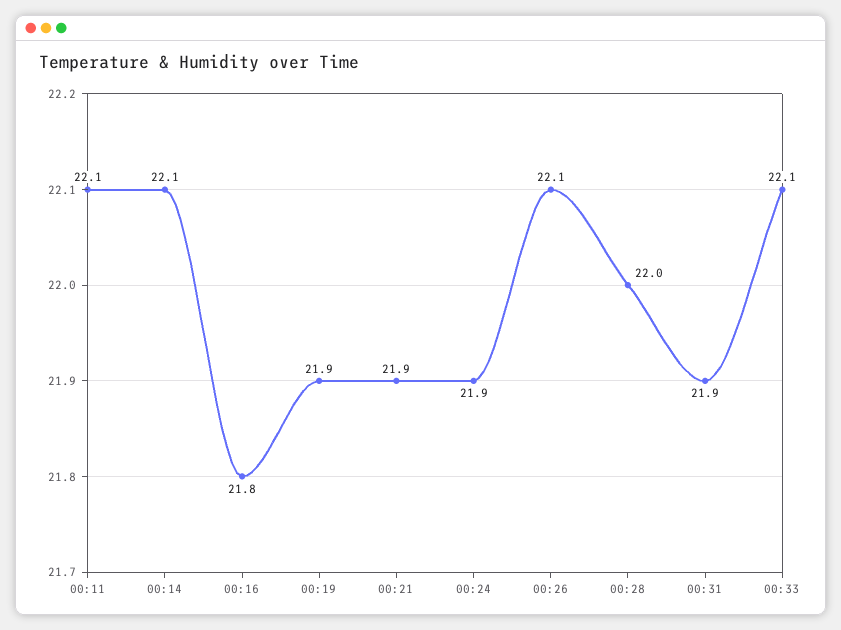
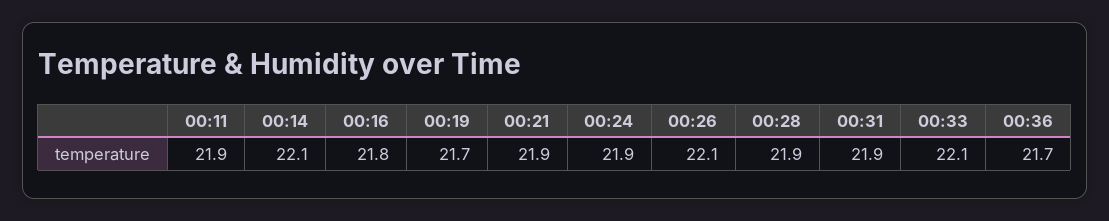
00:11: 22.1 -> 21.9
00:19: 21.9 -> 21.7
00:28: 22 -> 21.9
00:36: none -> 21.7

